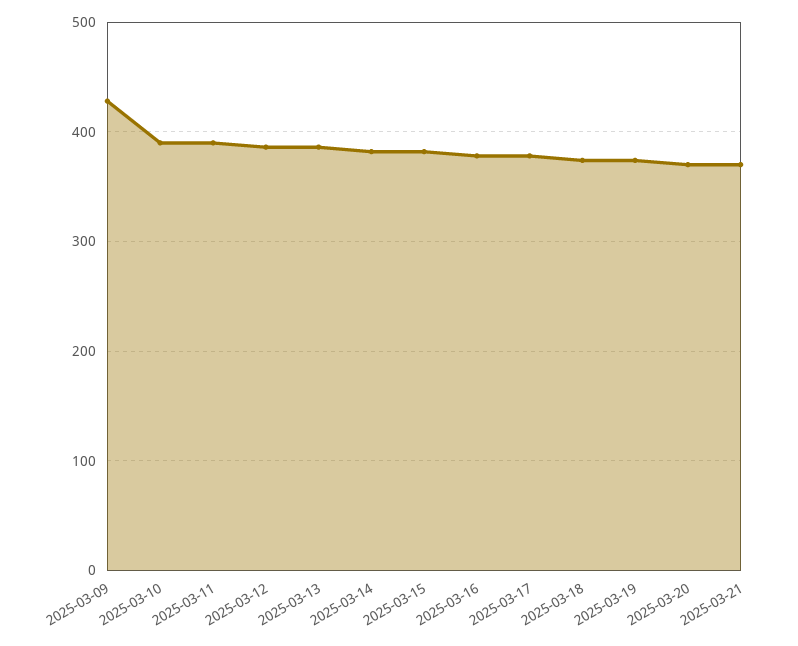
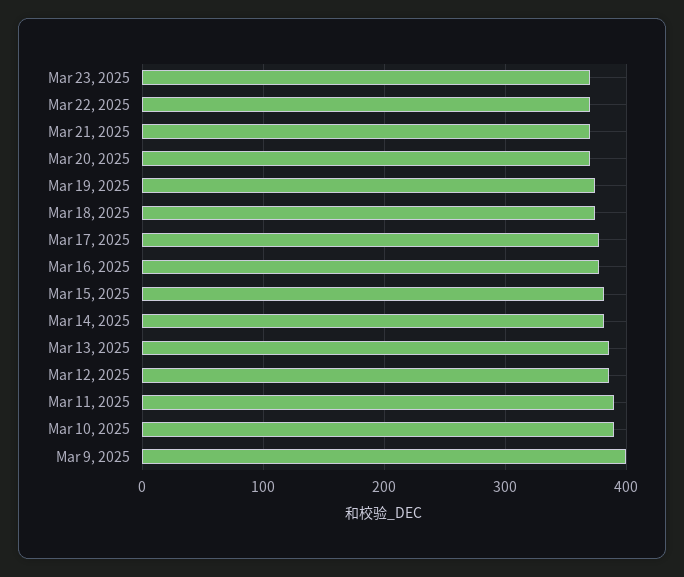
2025-03-09: 430 -> 400
Mar 23, 2025: none -> 370
Mar 22, 2025: none -> 370

